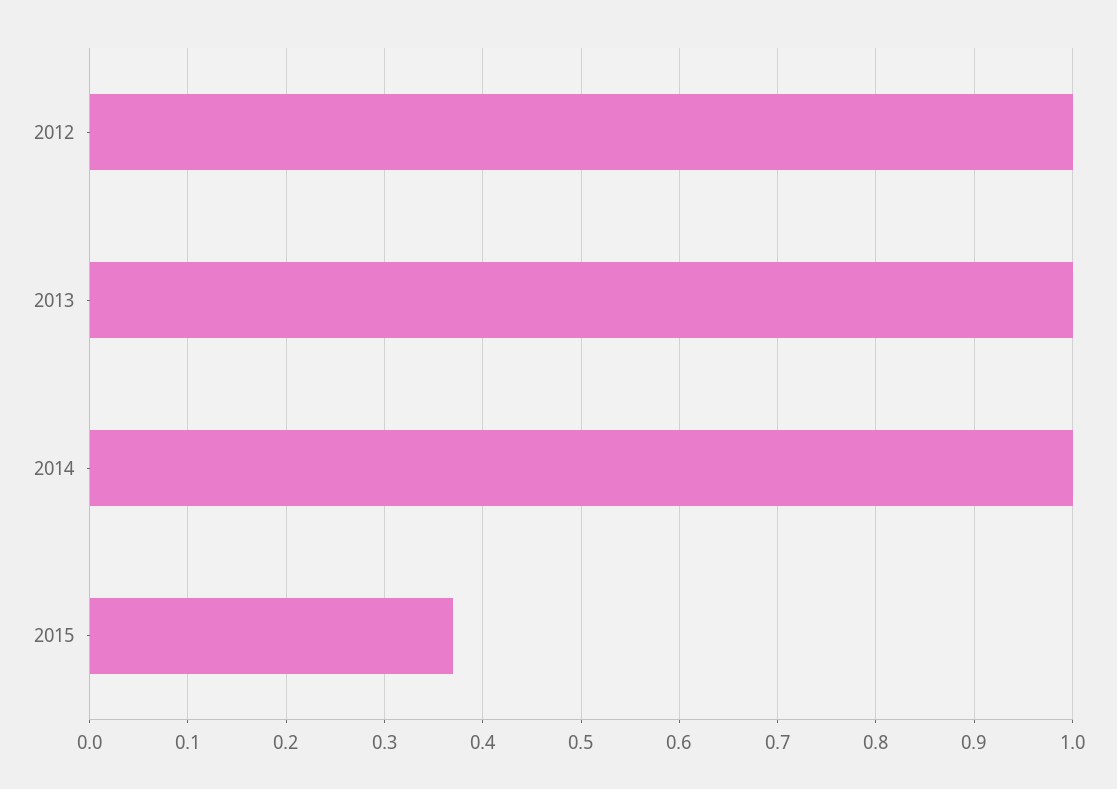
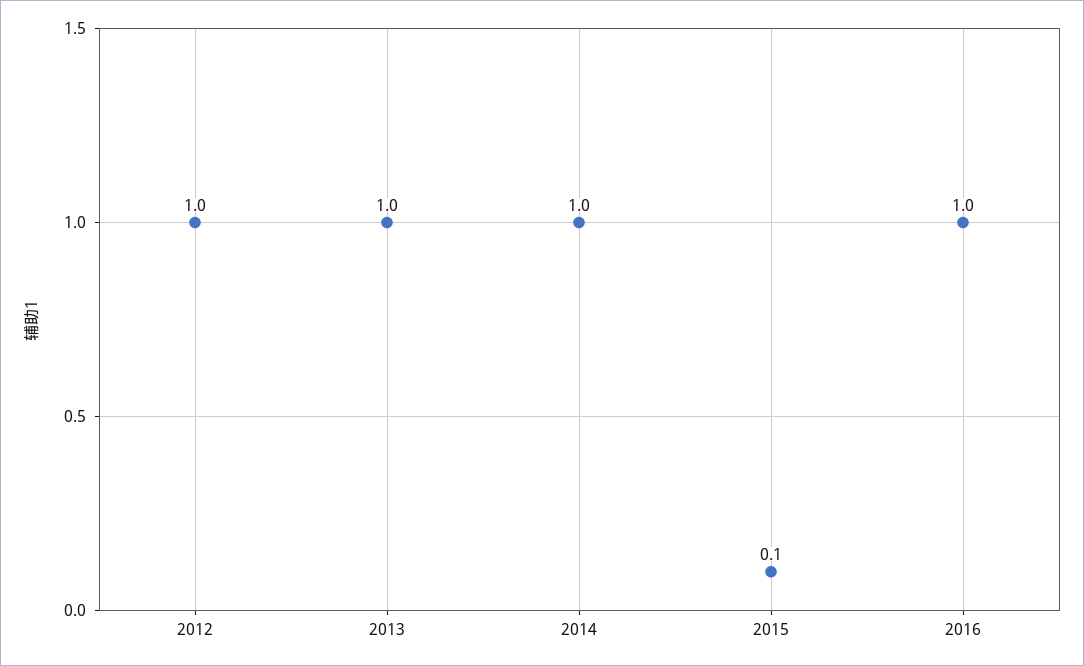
2015: 0.37 -> 0.1
2016: none -> 1

